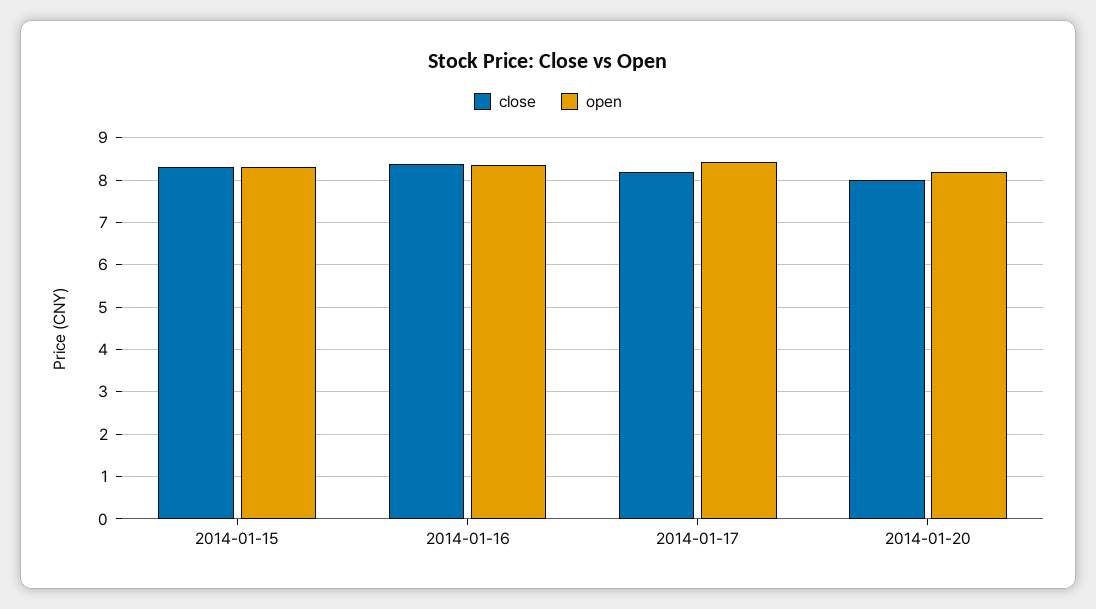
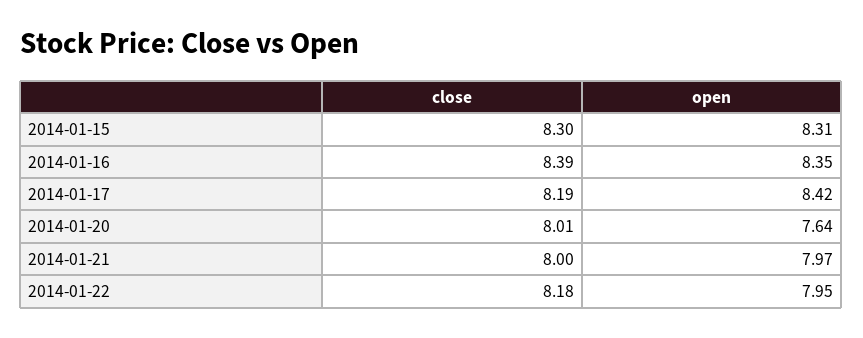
open, 2014-01-20: 8.2 -> 7.64
close, 2014-01-21: none -> 8
open, 2014-01-21: none -> 7.97
close, 2014-01-22: none -> 8.18
open, 2014-01-22: none -> 7.95

